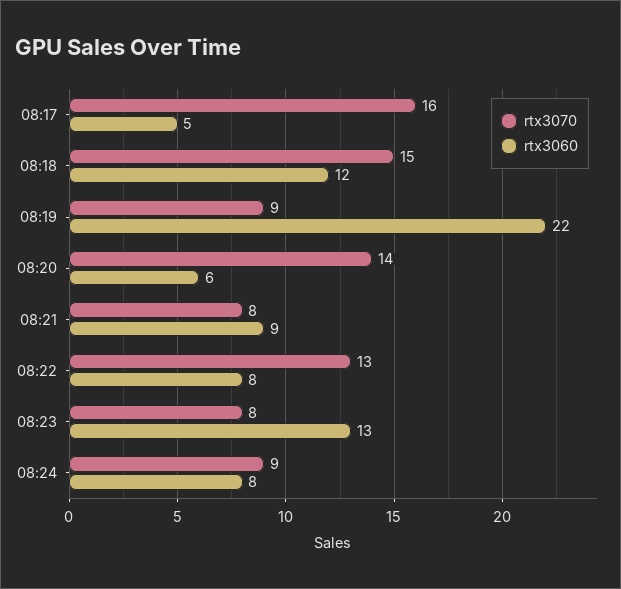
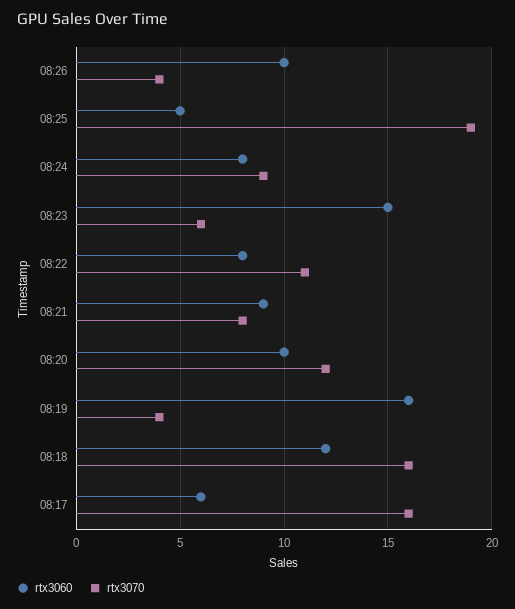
rtx3060, 08:17: 5 -> 6
rtx3070, 08:18: 15 -> 16
rtx3070, 08:19: 9 -> 4
rtx3060, 08:19: 22 -> 16
rtx3070, 08:20: 14 -> 12
rtx3060, 08:20: 6 -> 10
rtx3070, 08:22: 13 -> 11
rtx3070, 08:23: 8 -> 6
rtx3060, 08:23: 13 -> 15
rtx3060, 08:26: none -> 10
rtx3070, 08:26: none -> 4
rtx3060, 08:25: none -> 5
rtx3070, 08:25: none -> 19

